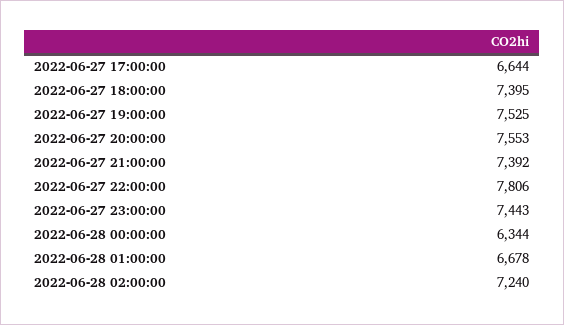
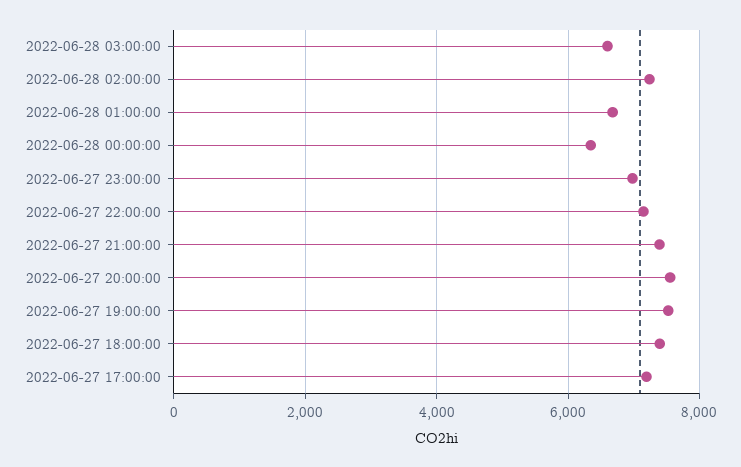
2022-06-27 17:00:00: 6644 -> 7200
2022-06-27 22:00:00: 7806 -> 7200
2022-06-27 23:00:00: 7443 -> 7000
2022-06-28 03:00:00: none -> 6600

